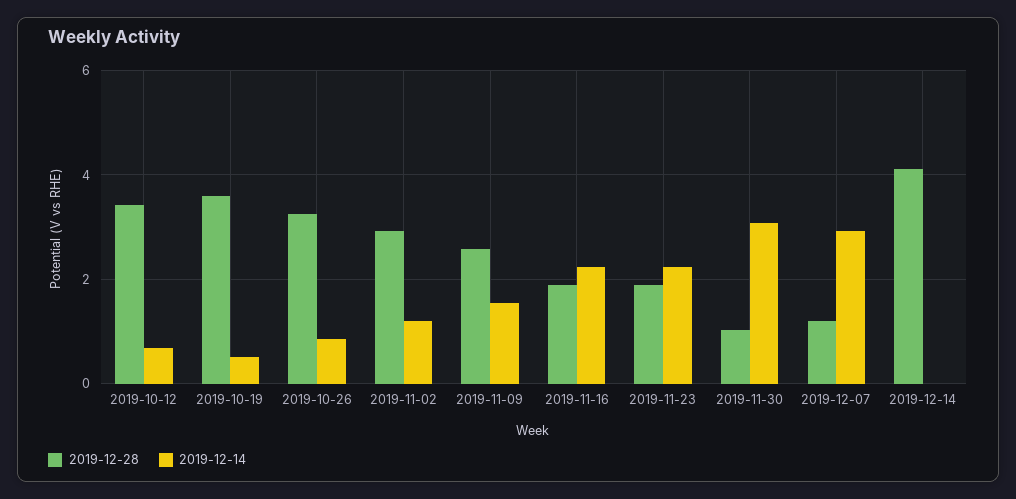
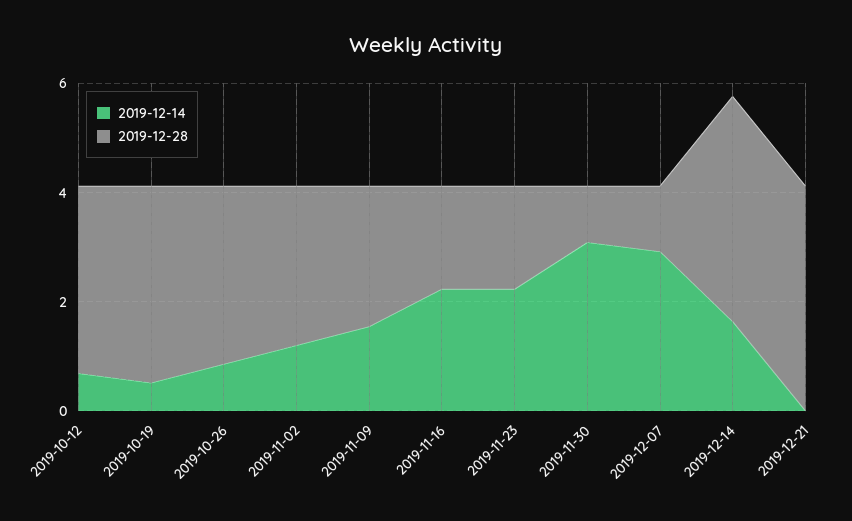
2019-12-14, 2019-12-14: 0 -> 1.5
2019-12-14, 2019-12-21: none -> 0
2019-12-28, 2019-12-21: none -> 4

